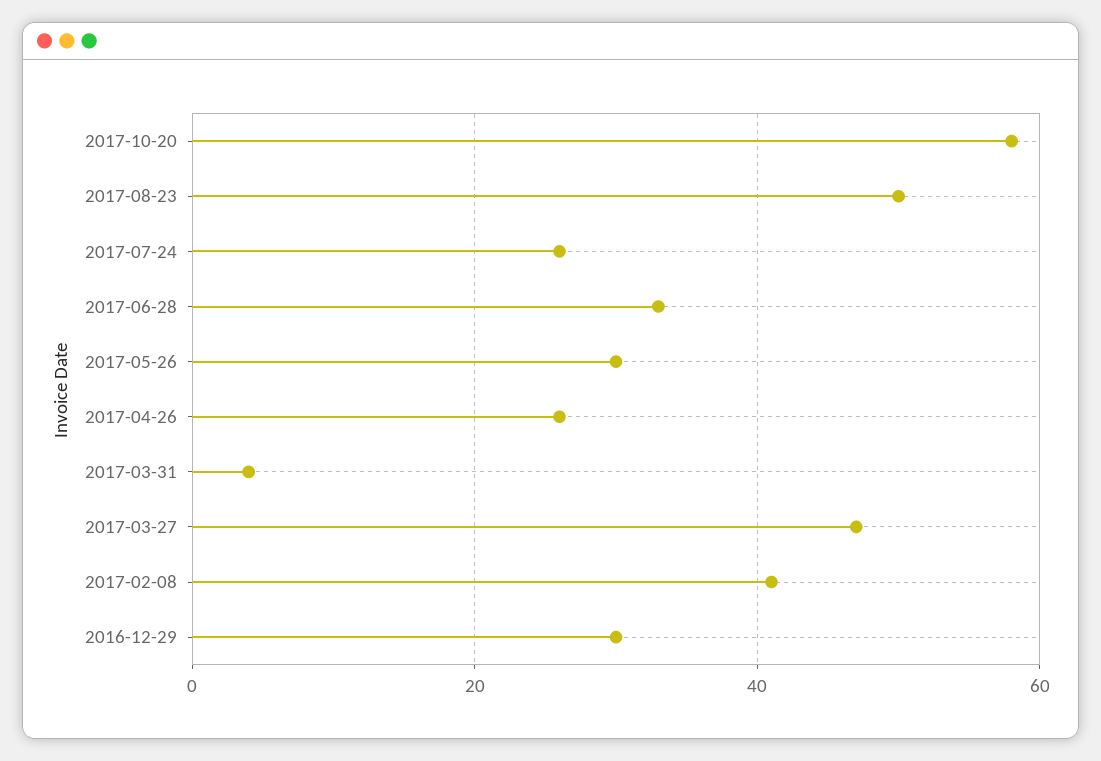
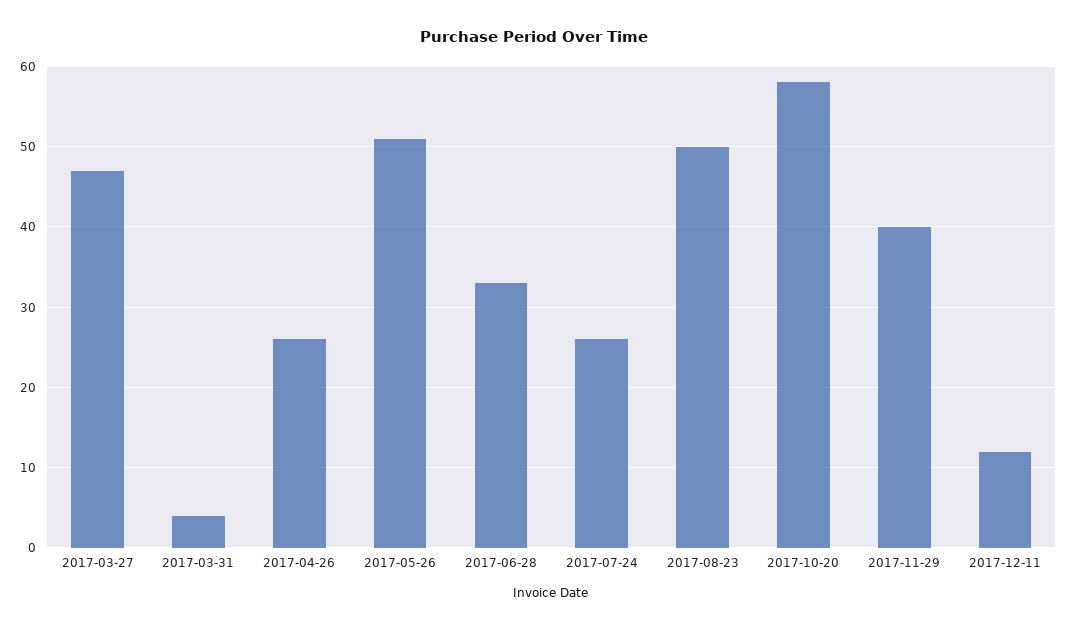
2017-05-26: 30 -> 51
2017-02-08: 40 -> none
2016-12-29: 30 -> none
2017-11-29: none -> 40
2017-12-11: none -> 12

